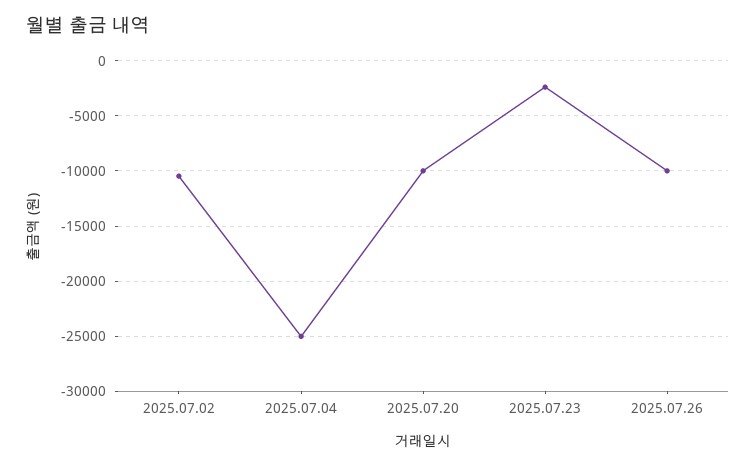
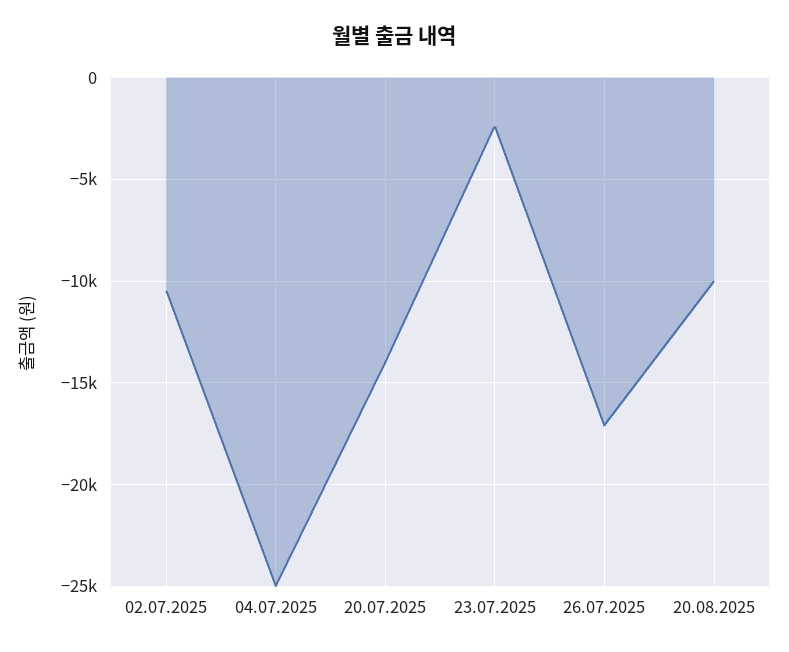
2025.07.20: -10000 -> -14000
2025.07.26: -10000 -> -17000
20.08.2025: none -> -10000

